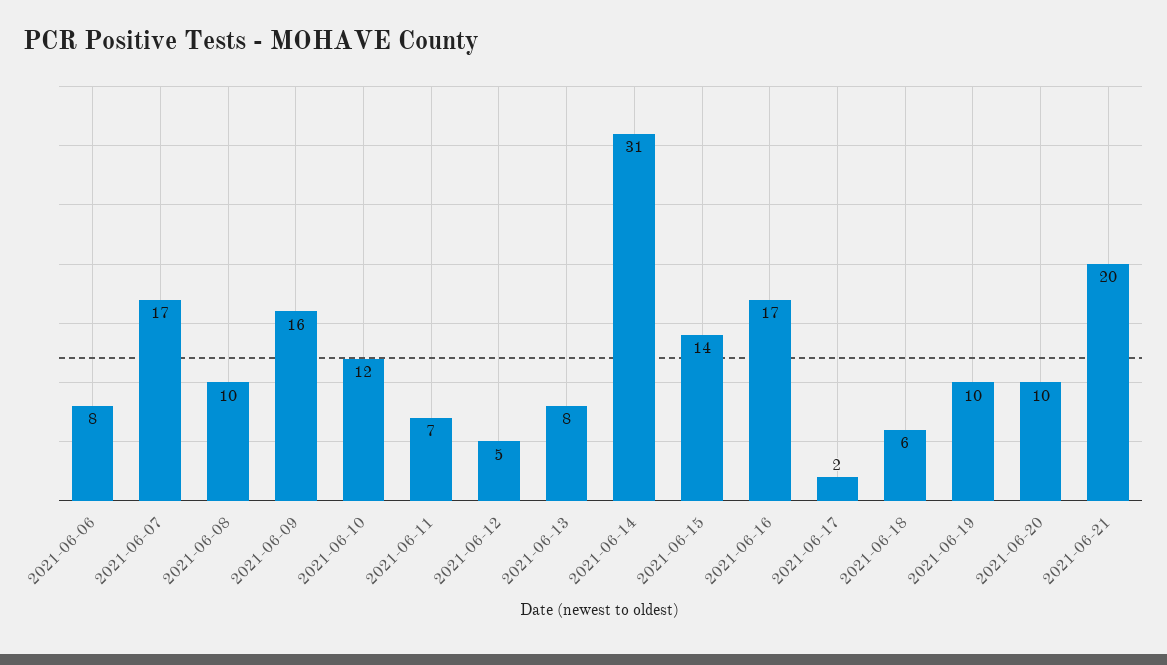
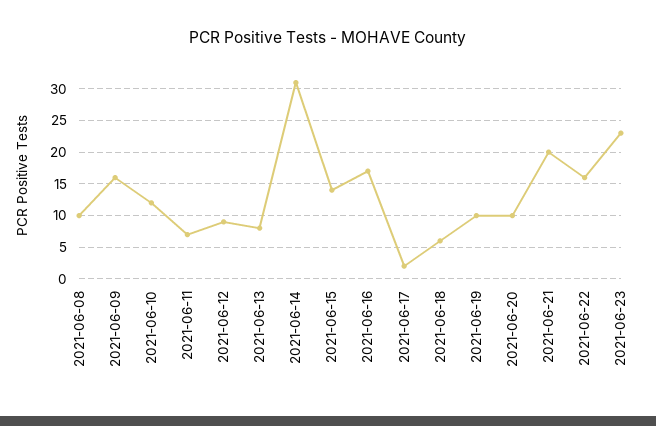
2021-06-06: 8 -> none
2021-06-07: 17 -> none
2021-06-12: 5 -> 9
2021-06-22: none -> 16
2021-06-23: none -> 23

